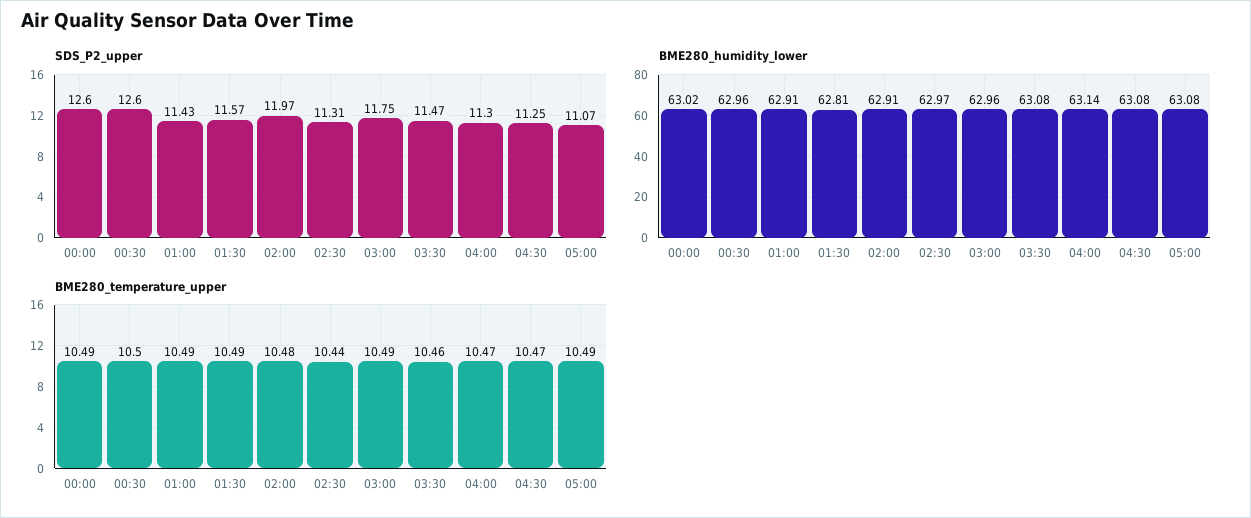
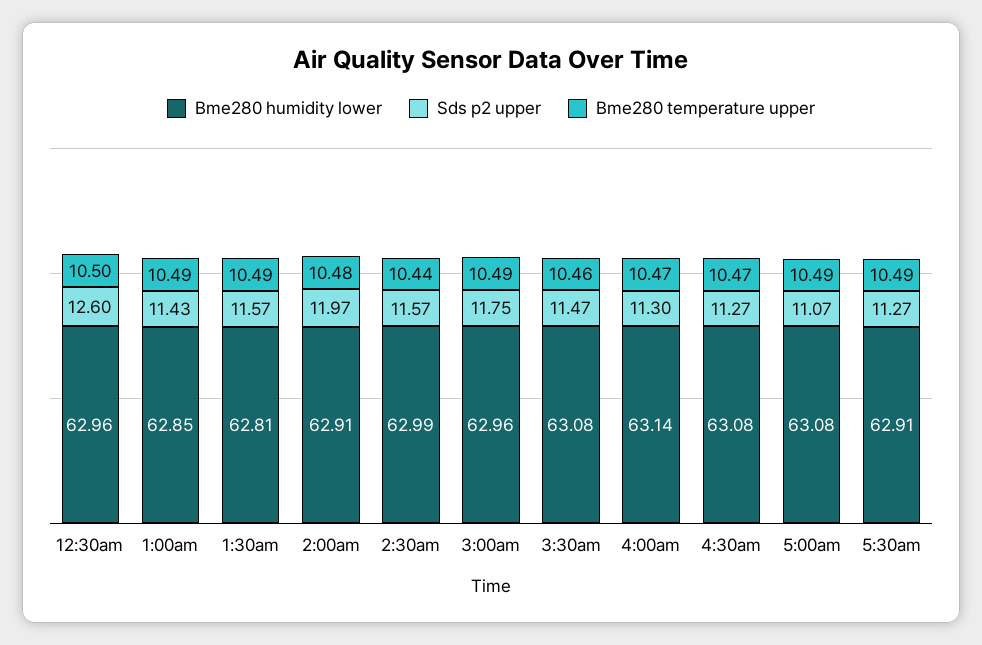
SDS_P2_upper, 00:00: 12.6 -> none
SDS_P2_upper, 02:30: 11.31 -> 11.57
SDS_P2_upper, 04:30: 11.25 -> 11.27
BME280_humidity_lower, 00:00: 63.02 -> none
BME280_humidity_lower, 01:00: 62.91 -> 62.85
BME280_humidity_lower, 02:30: 62.97 -> 62.99
BME280_temperature_upper, 00:00: 10.49 -> none
BME280_humidity_lower, 5:30am: none -> 62.91
SDS_P2_upper, 5:30am: none -> 11.27
BME280_temperature_upper, 5:30am: none -> 10.49

